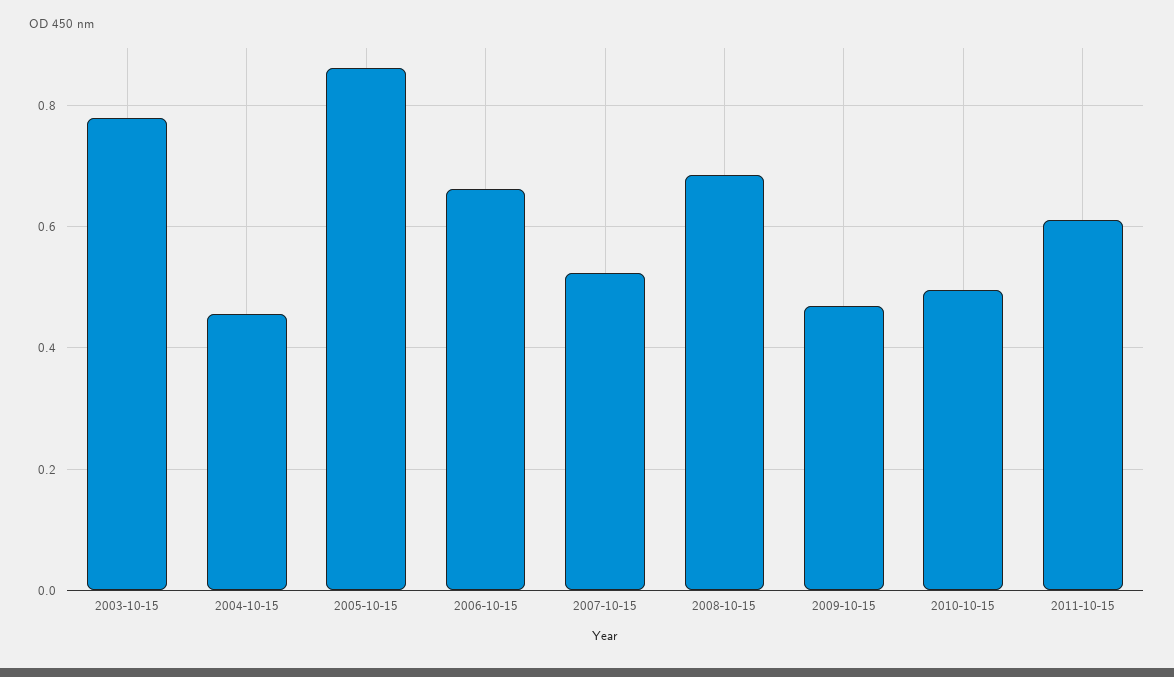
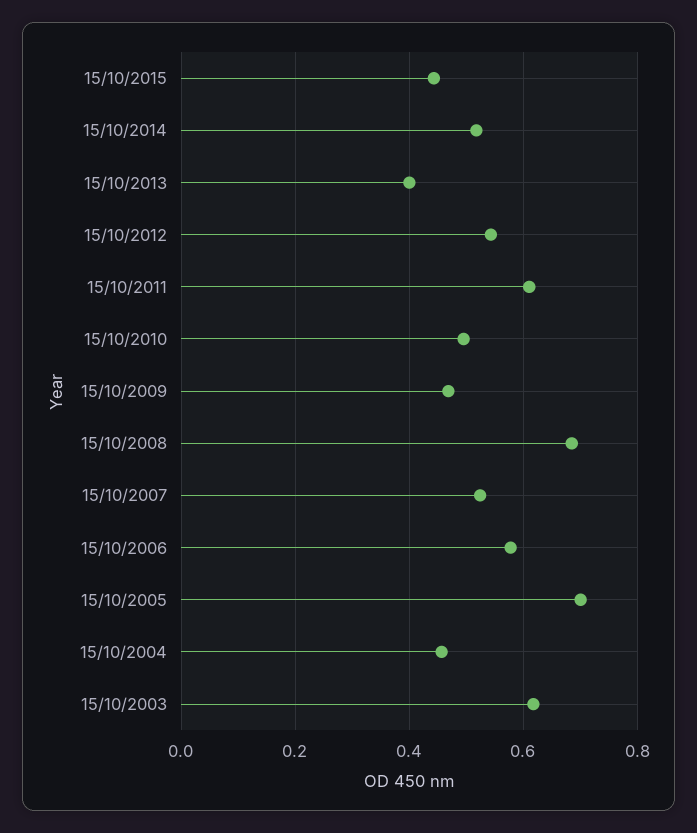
2003-10-15: 0.78 -> 0.62
2005-10-15: 0.86 -> 0.7
2006-10-15: 0.66 -> 0.58
15/10/2015: none -> 0.44
15/10/2014: none -> 0.52
15/10/2013: none -> 0.4
15/10/2012: none -> 0.54

